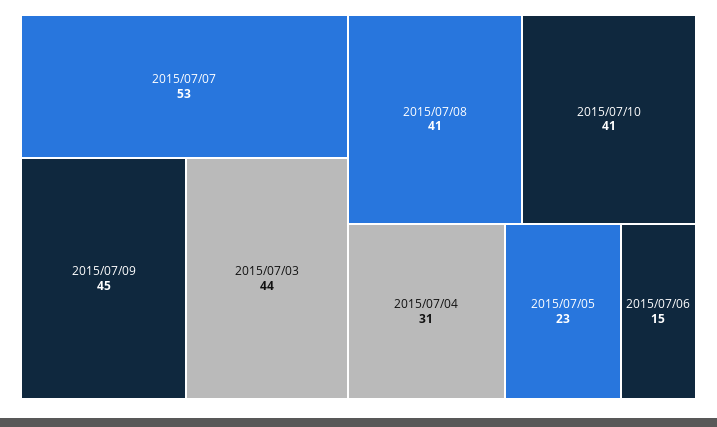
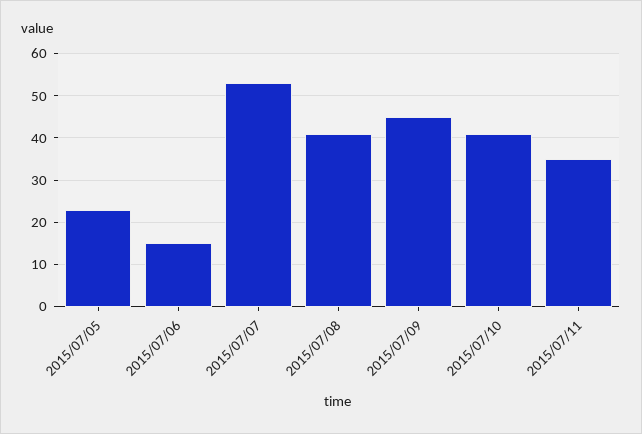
2015/07/03: 44 -> none
2015/07/04: 31 -> none
2015/07/11: none -> 35

